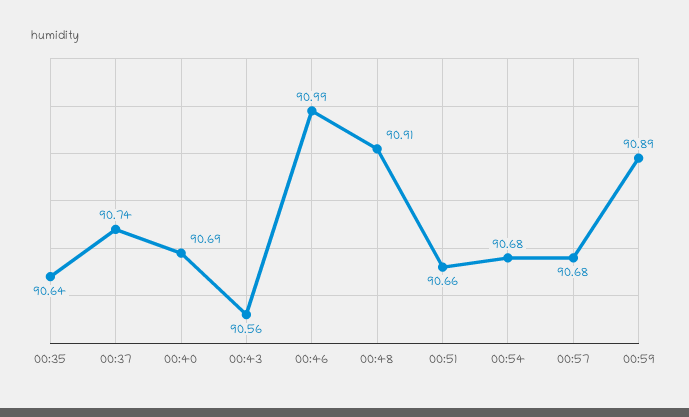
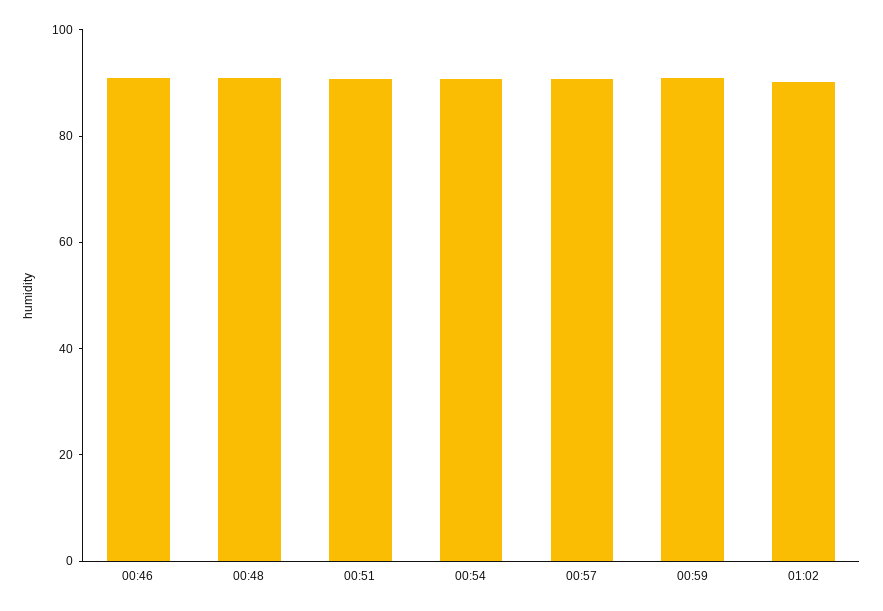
00:35: 90.64 -> none
00:37: 90.74 -> none
00:40: 90.69 -> none
00:43: 90.56 -> none
01:02: none -> 90

